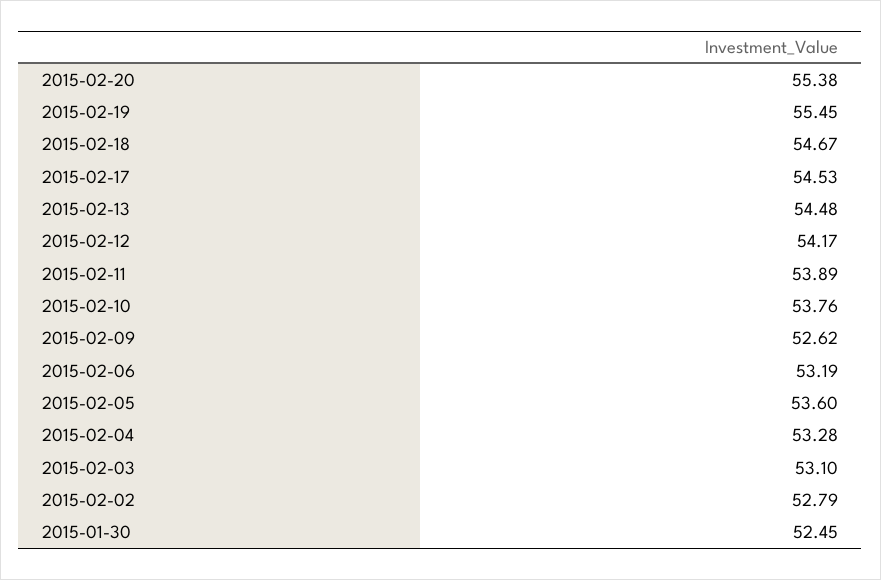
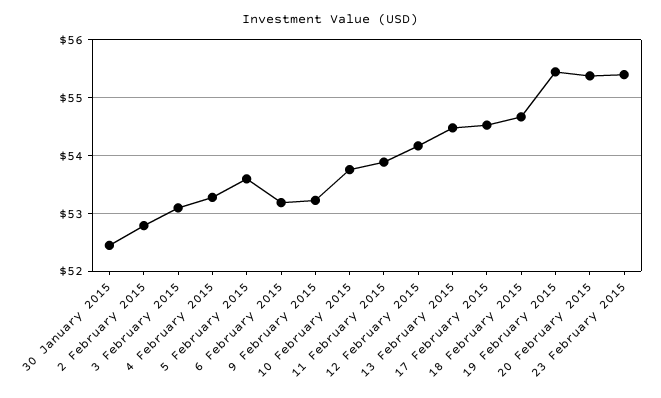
2015-02-09: 52.62 -> 53.2
23 February 2015: none -> 55.4

